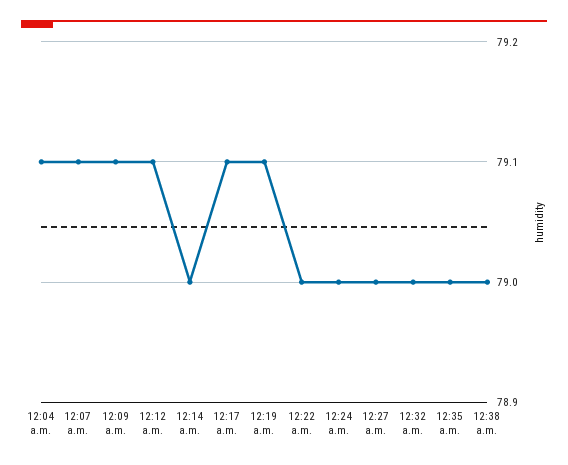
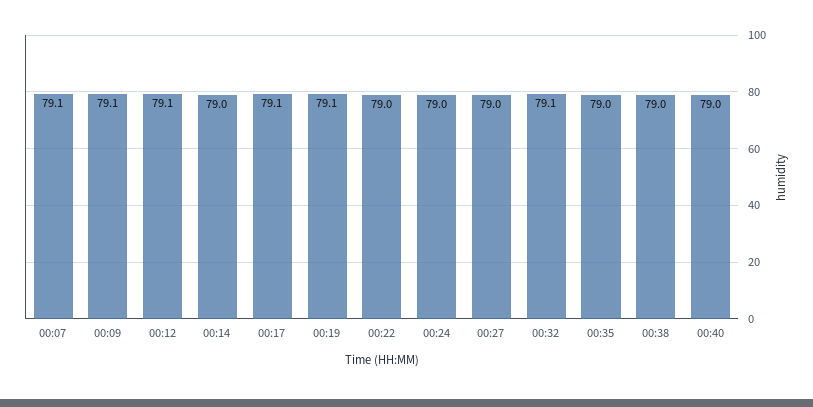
12:04 a.m.: 79.1 -> none
12:32 a.m.: 79 -> 79.1
00:40: none -> 79

